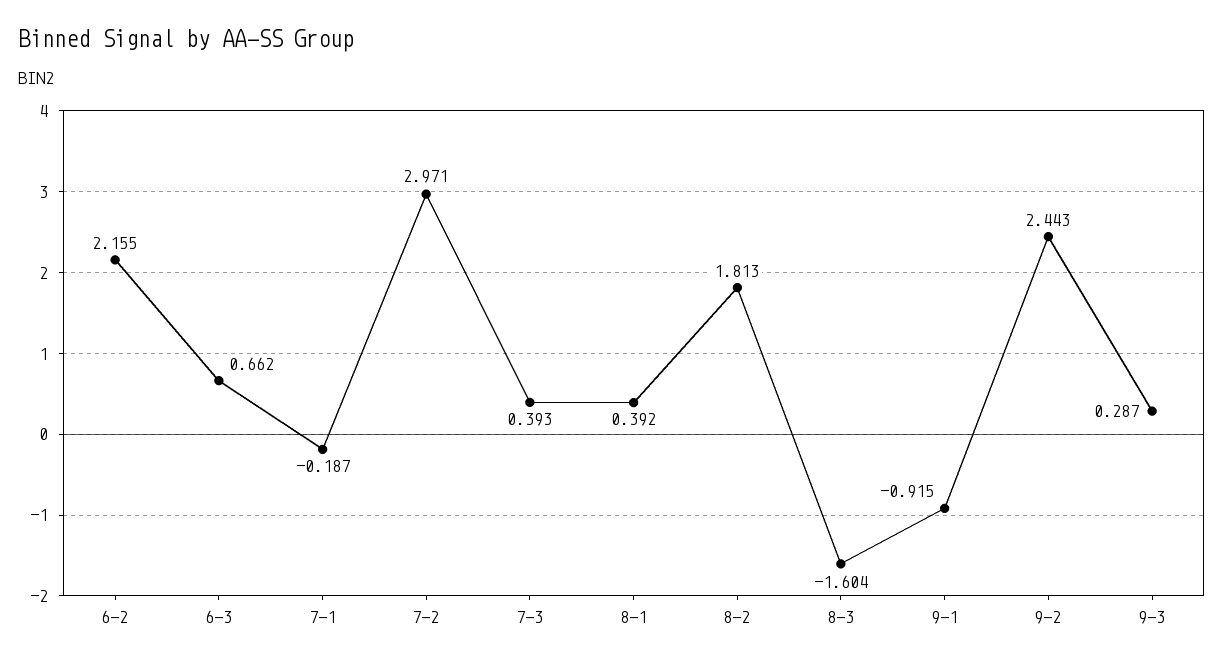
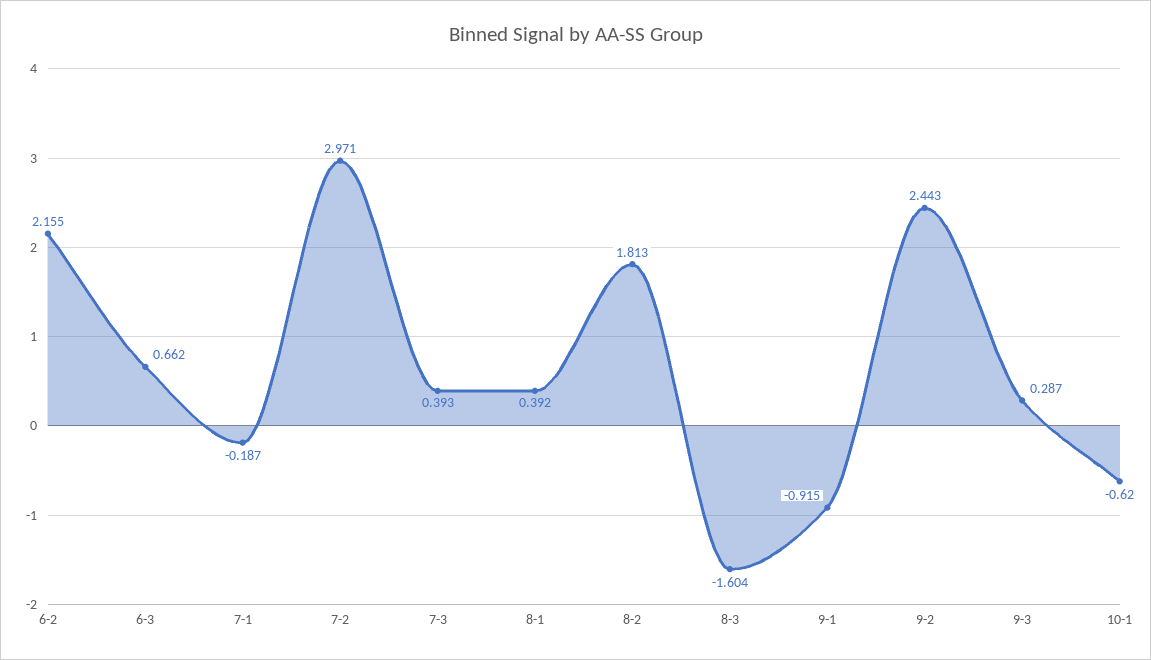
10-1: none -> -0.62

